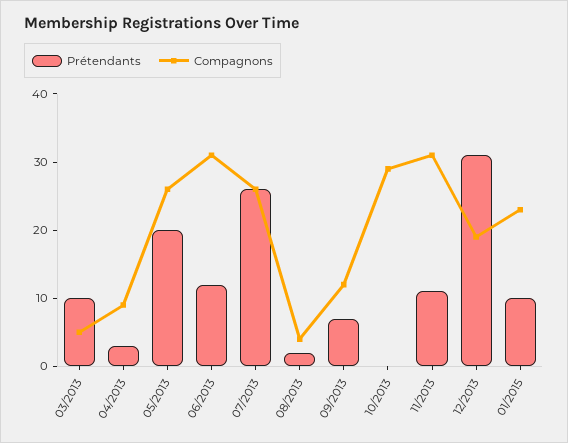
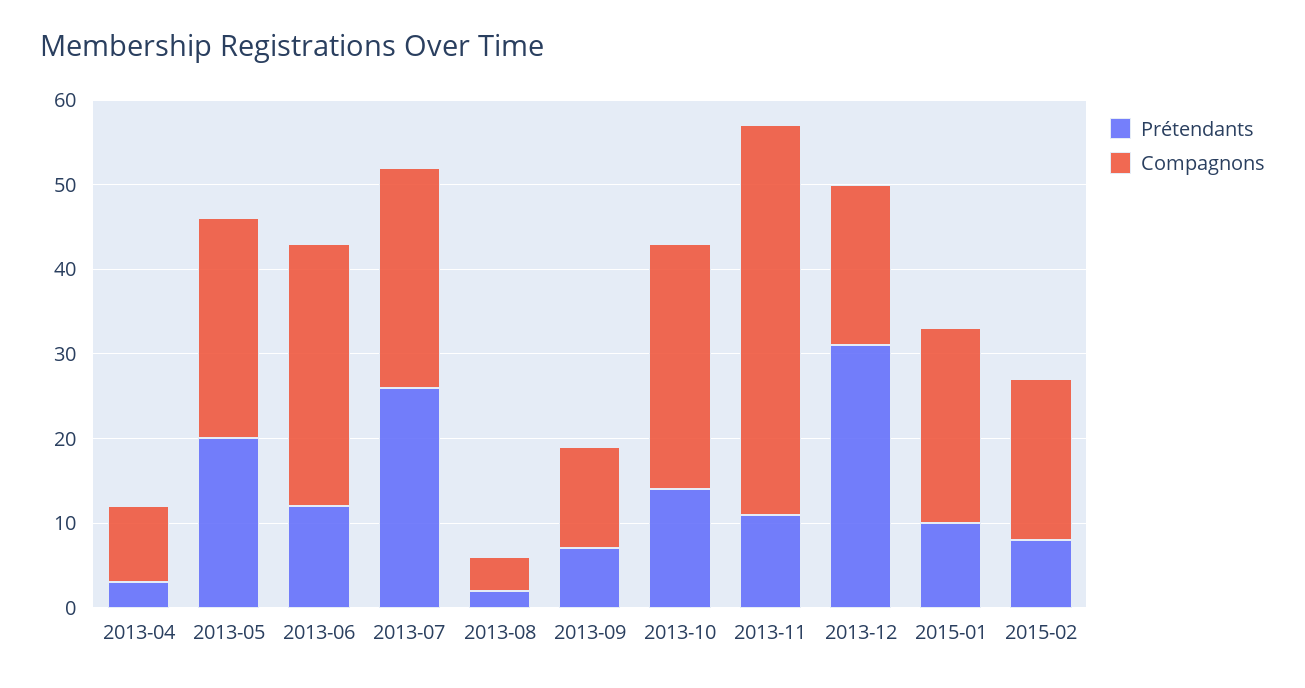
Prétendants, 03/2013: 10 -> none
Compagnons, 03/2013: 5 -> none
Prétendants, 10/2013: 0 -> 14
Compagnons, 11/2013: 30 -> 46
Prétendants, 2015-02: none -> 8
Compagnons, 2015-02: none -> 19

